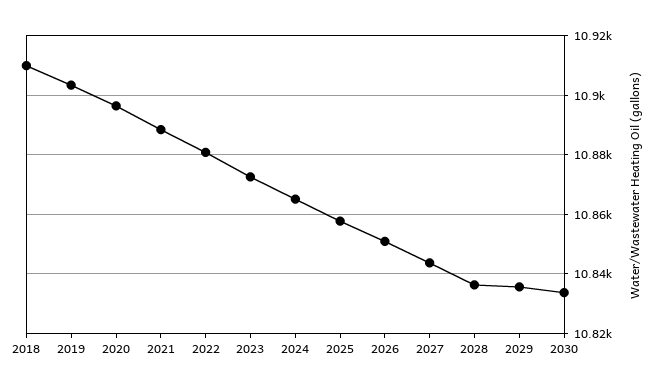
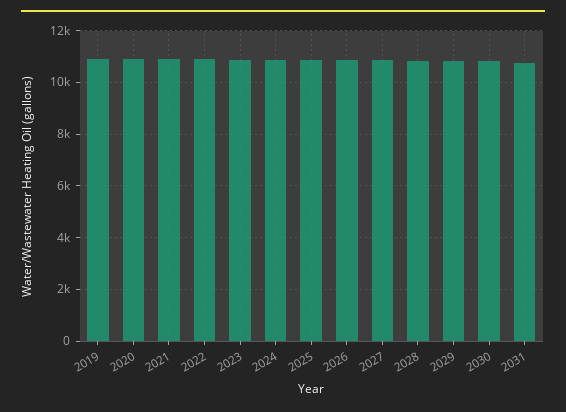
2018: 10910 -> none
2031: none -> 10750

